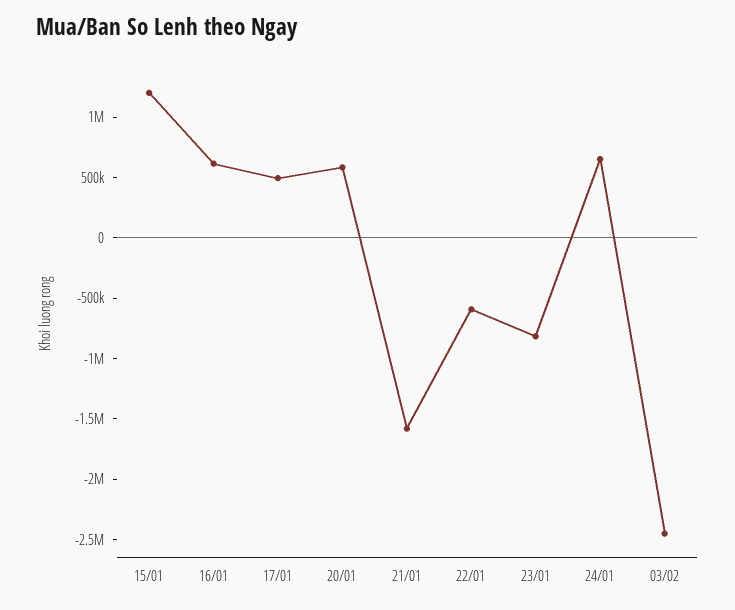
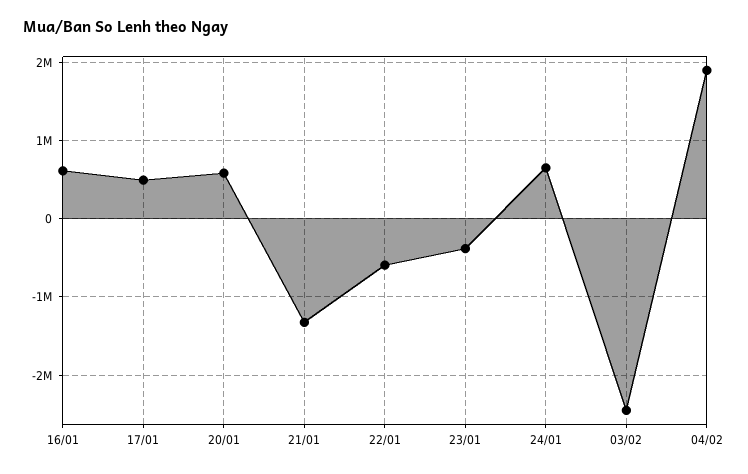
15/01: 1200000 -> none
21/01: -1600000 -> -1300000
23/01: -800000 -> -400000
04/02: none -> 1900000

